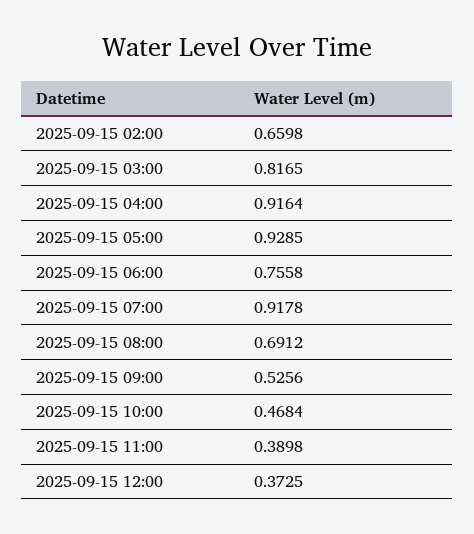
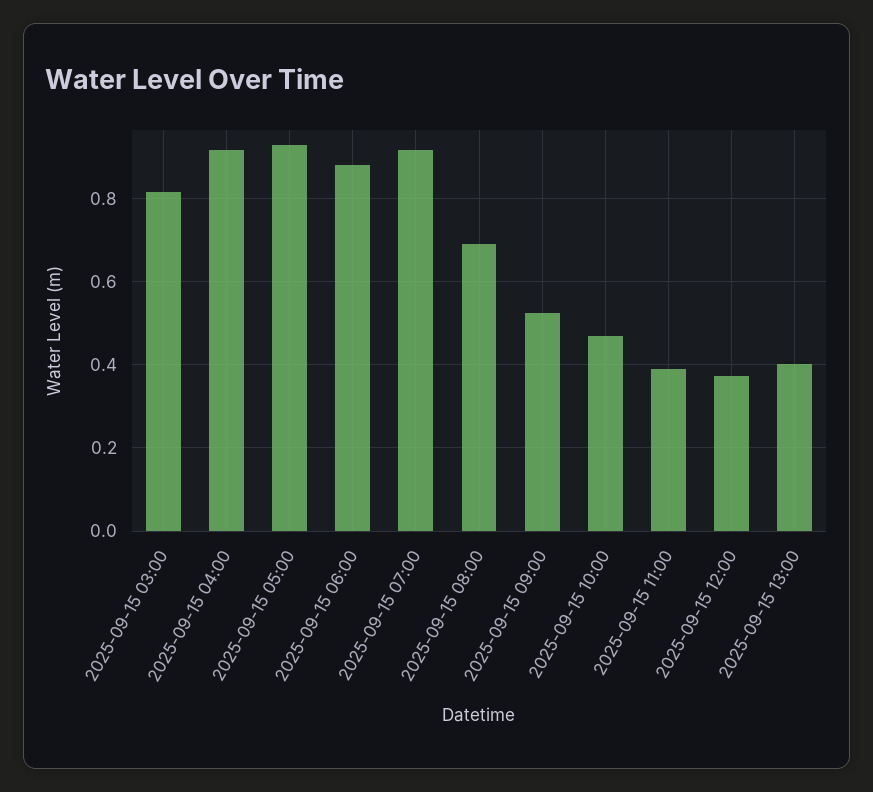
2025-09-15 02:00: 0.6598 -> none
2025-09-15 06:00: 0.7558 -> 0.88
2025-09-15 13:00: none -> 0.4

